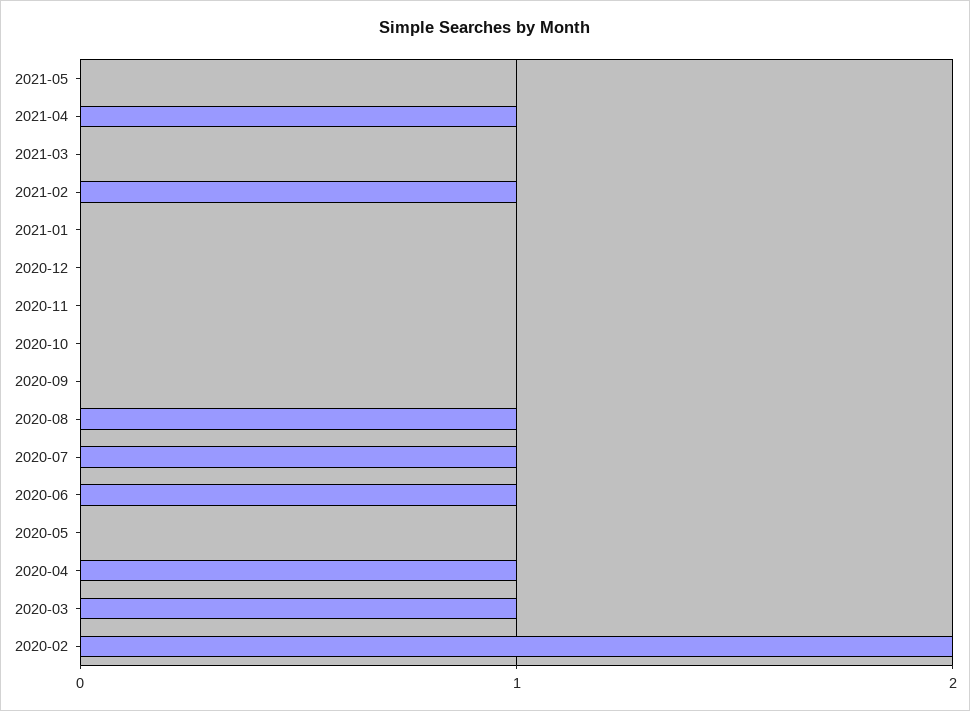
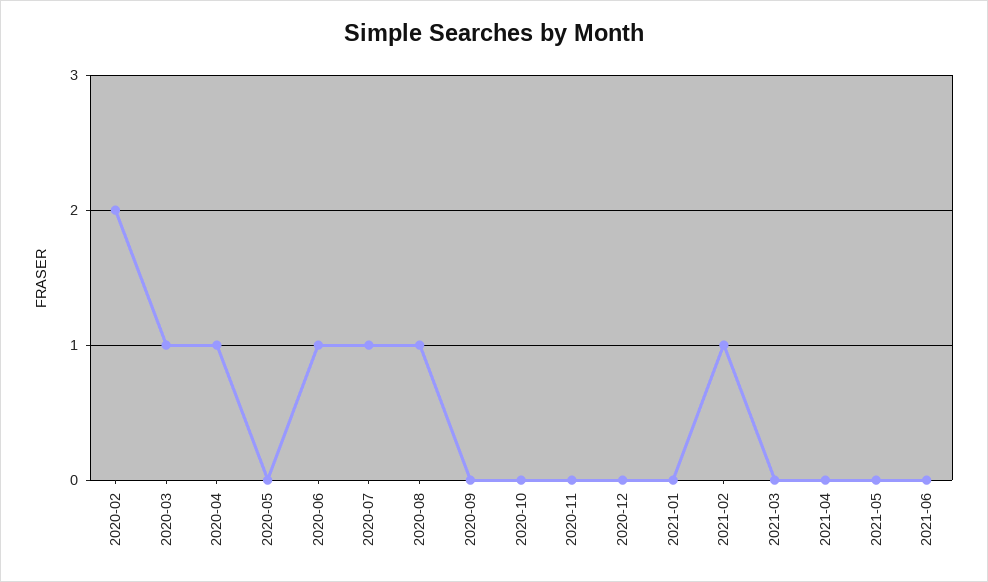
2021-04: 1 -> 0
2021-06: none -> 0

